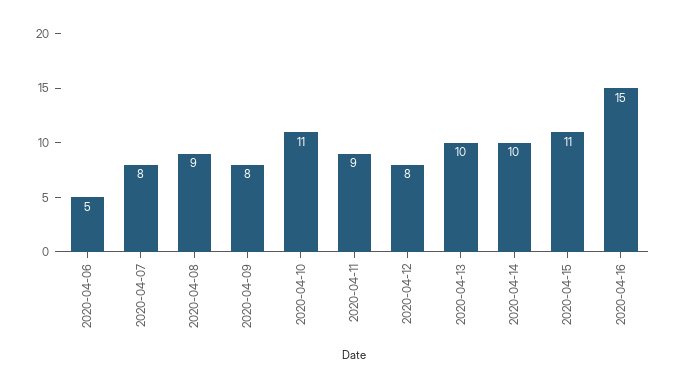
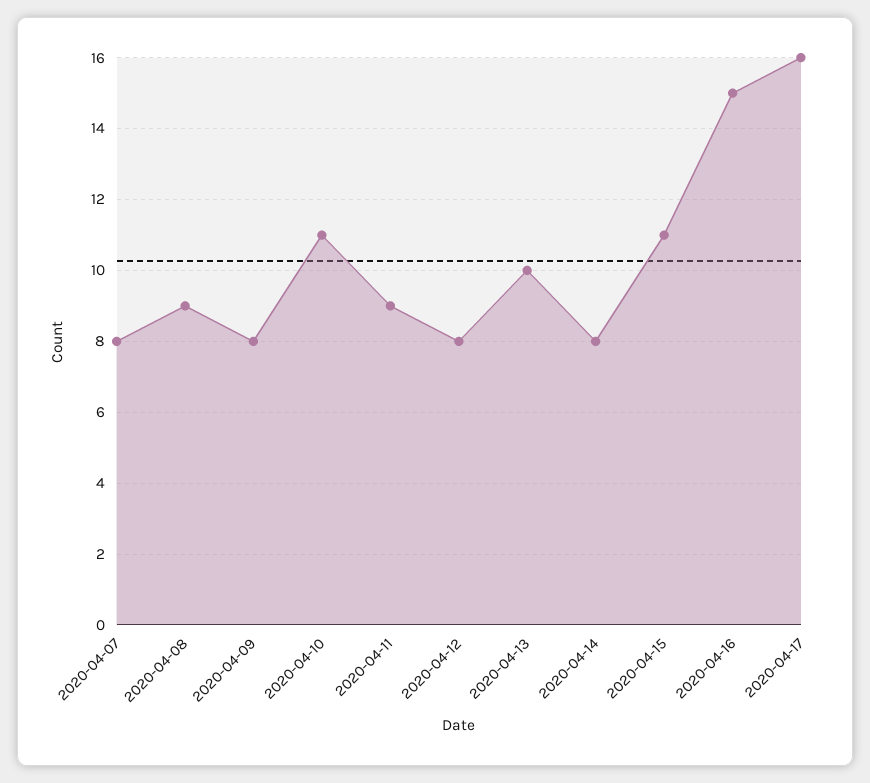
2020-04-06: 5 -> none
2020-04-14: 10 -> 8
2020-04-17: none -> 16

